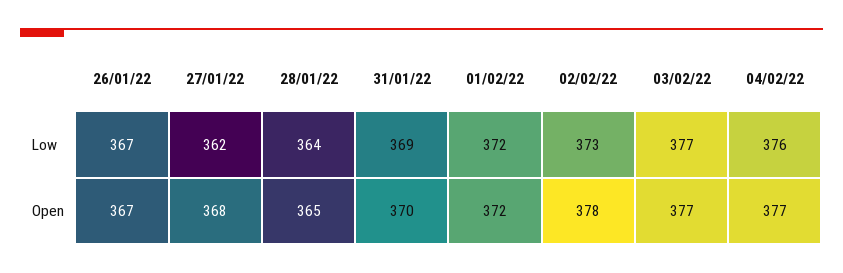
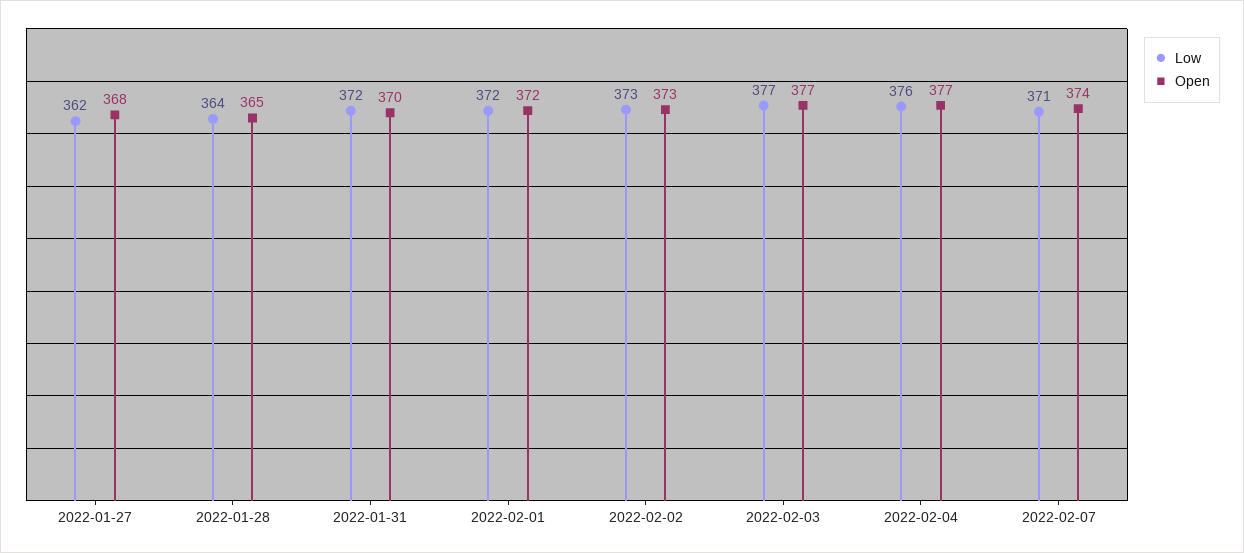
Low, 26/01/22: 367 -> none
Low, 31/01/22: 369 -> 372
Open, 26/01/22: 367 -> none
Open, 02/02/22: 378 -> 373
Low, 2022-02-07: none -> 371
Open, 2022-02-07: none -> 374

